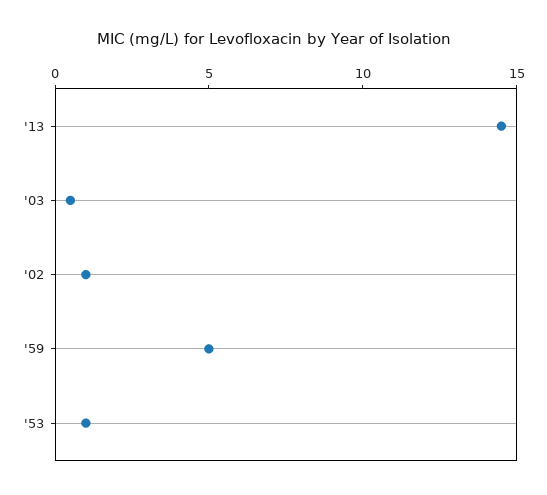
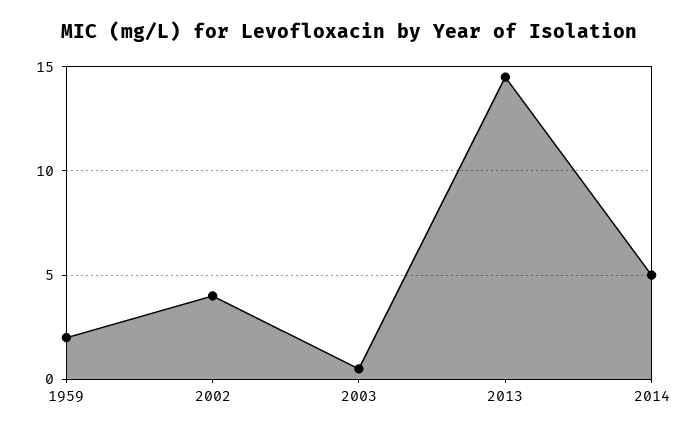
'02: 1 -> 4
'59: 5 -> 2
'53: 1 -> none
2014: none -> 5

